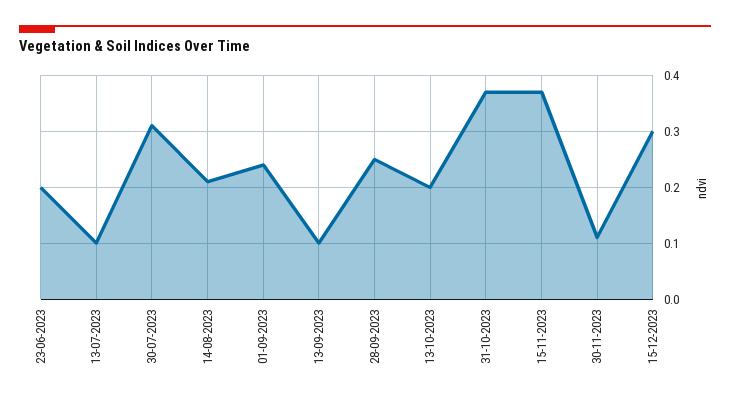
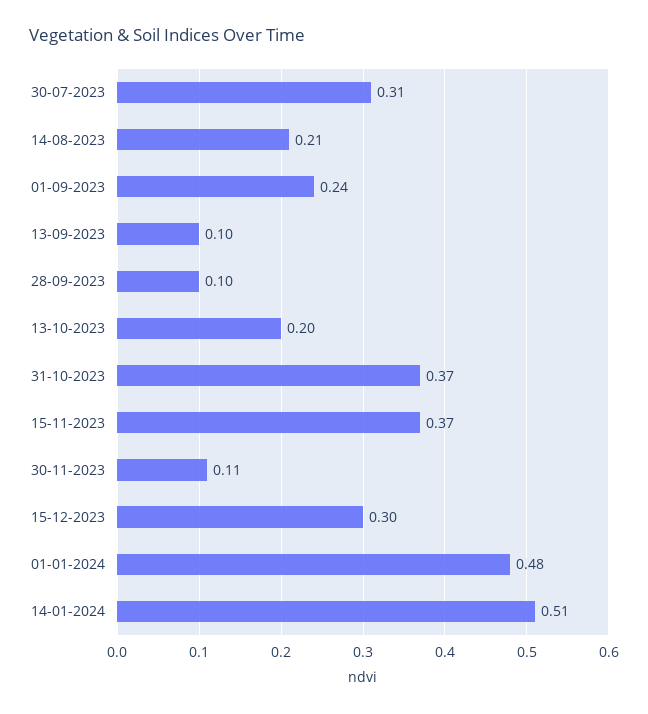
23-06-2023: 0.2 -> none
13-07-2023: 0.1 -> none
28-09-2023: 0.25 -> 0.1
01-01-2024: none -> 0.48
14-01-2024: none -> 0.51

